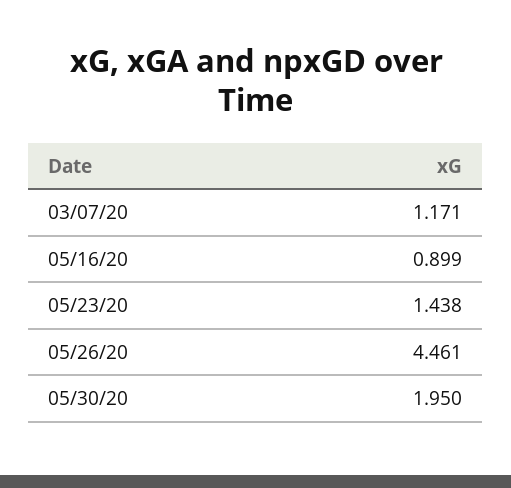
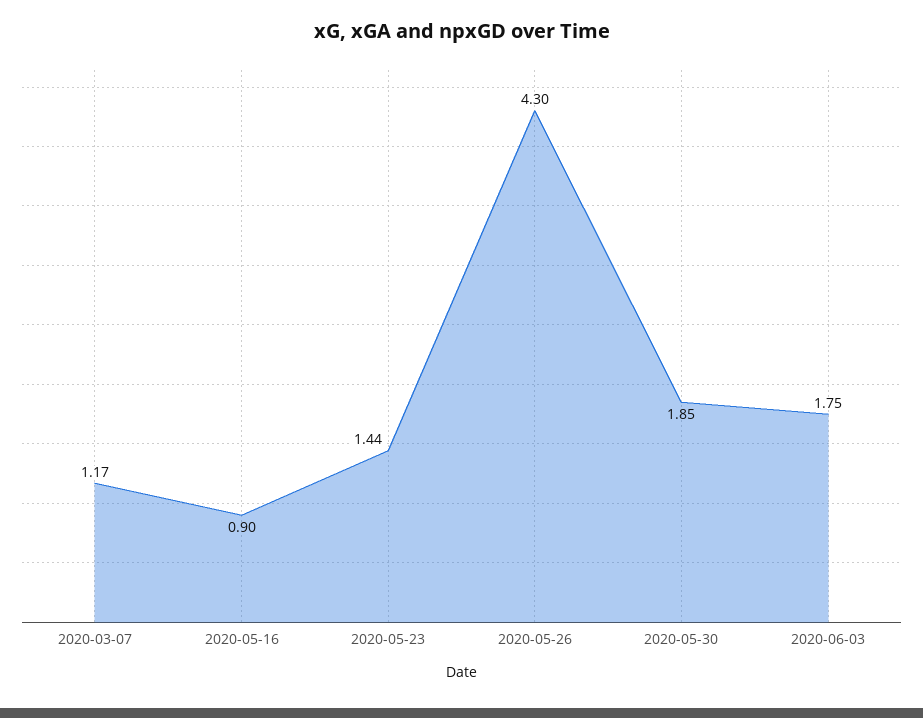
05/26/20: 4.461 -> 4.3
05/30/20: 1.95 -> 1.85
2020-06-03: none -> 1.75

